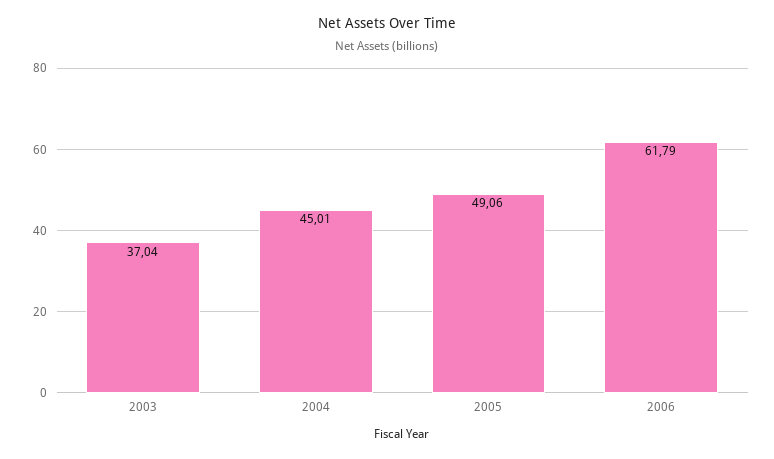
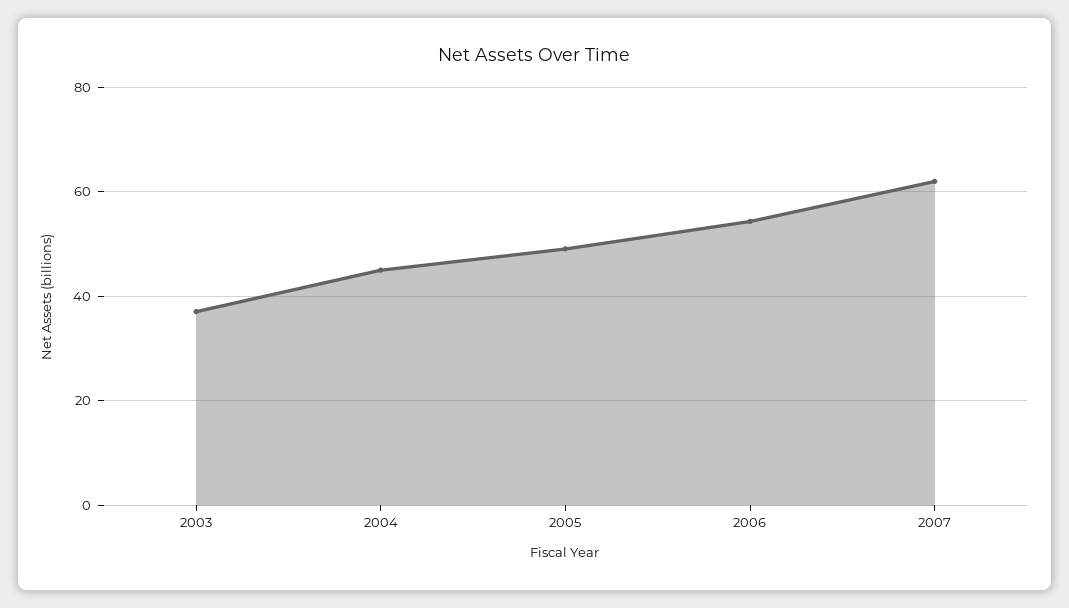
2006: 61.79 -> 54
2007: none -> 62

